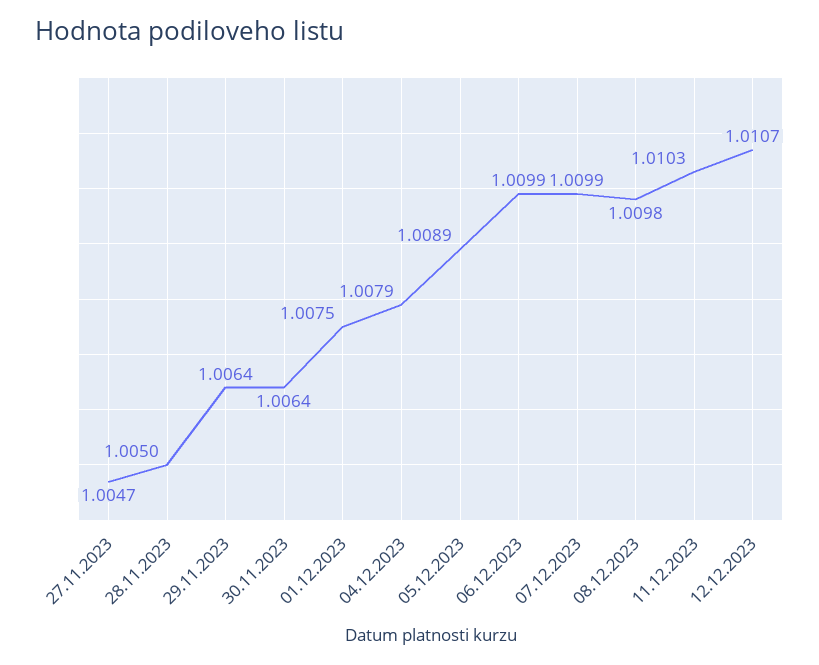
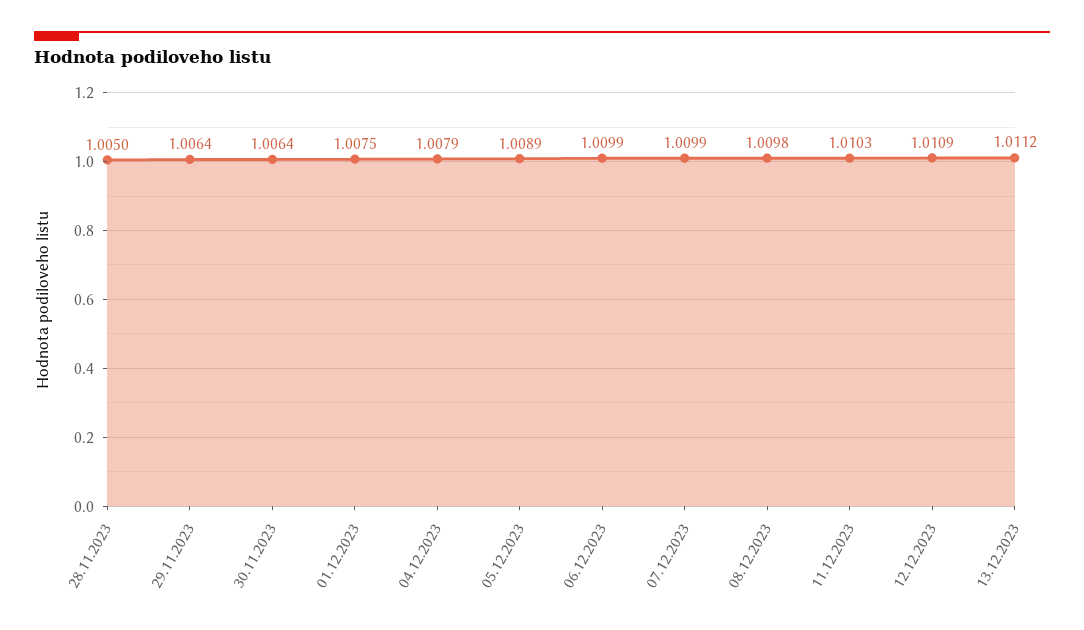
27.11.2023: 1.0047 -> none
12.12.2023: 1.0107 -> 1.0109
13.12.2023: none -> 1.0112

